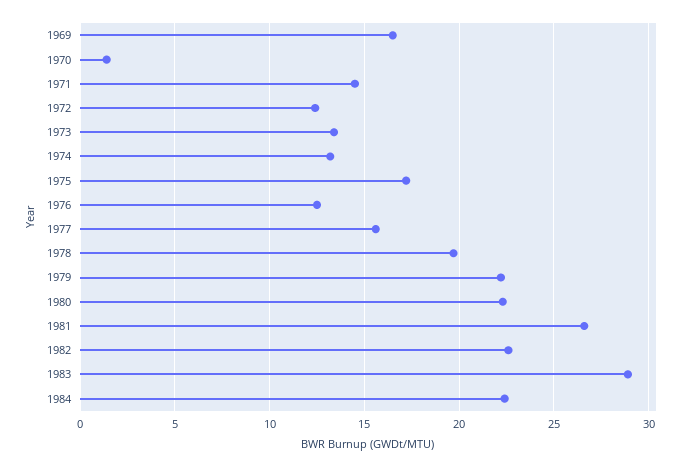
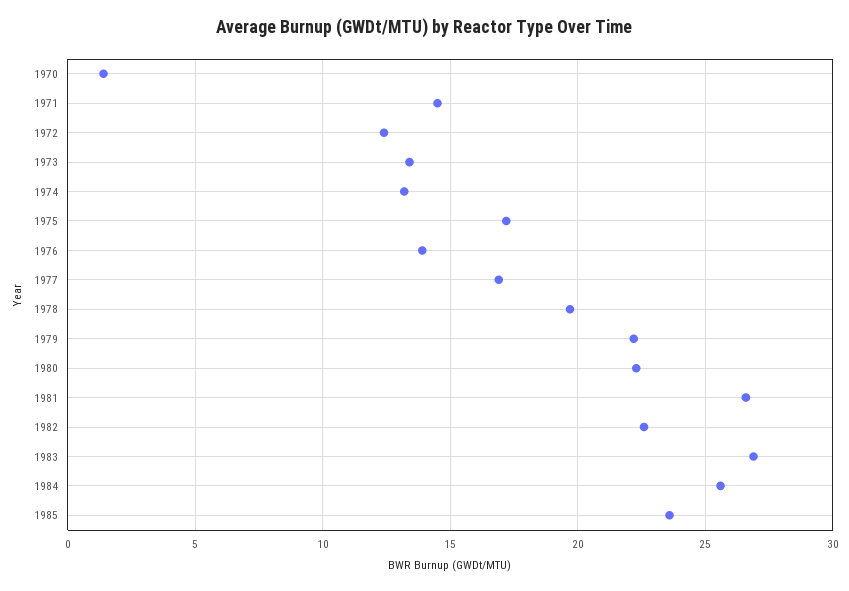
1969: 16.5 -> none
1976: 12.5 -> 14
1977: 15.5 -> 17
1983: 29 -> 27
1984: 22.5 -> 25.5
1985: none -> 23.5

